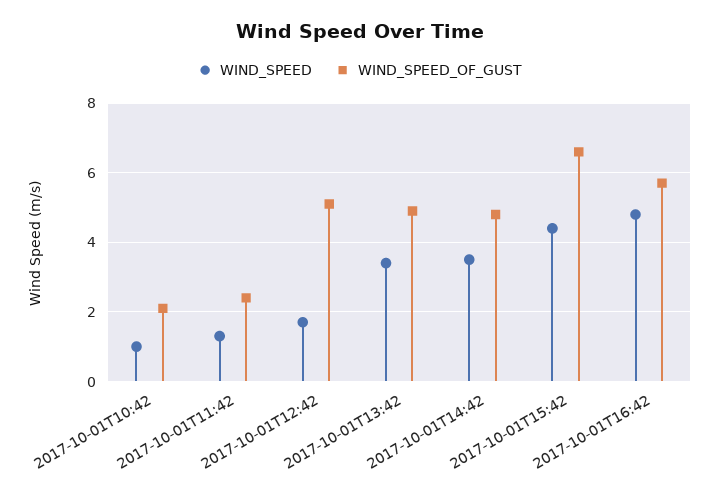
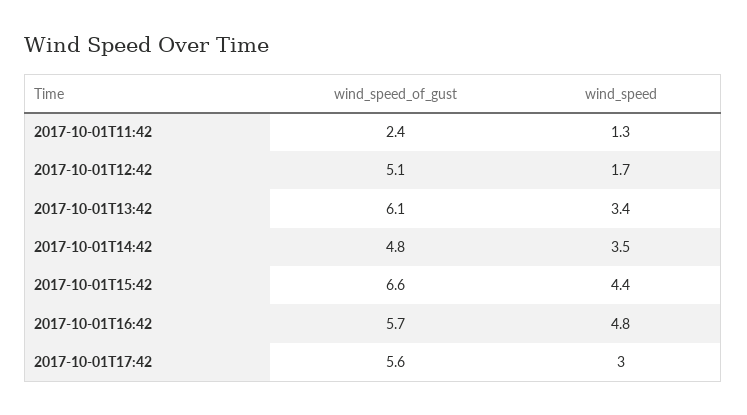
WIND_SPEED, 2017-10-01T10:42: 1 -> none
WIND_SPEED_OF_GUST, 2017-10-01T10:42: 2 -> none
WIND_SPEED_OF_GUST, 2017-10-01T13:42: 5 -> 6.1
WIND_SPEED_OF_GUST, 2017-10-01T17:42: none -> 5.6
WIND_SPEED, 2017-10-01T17:42: none -> 3

